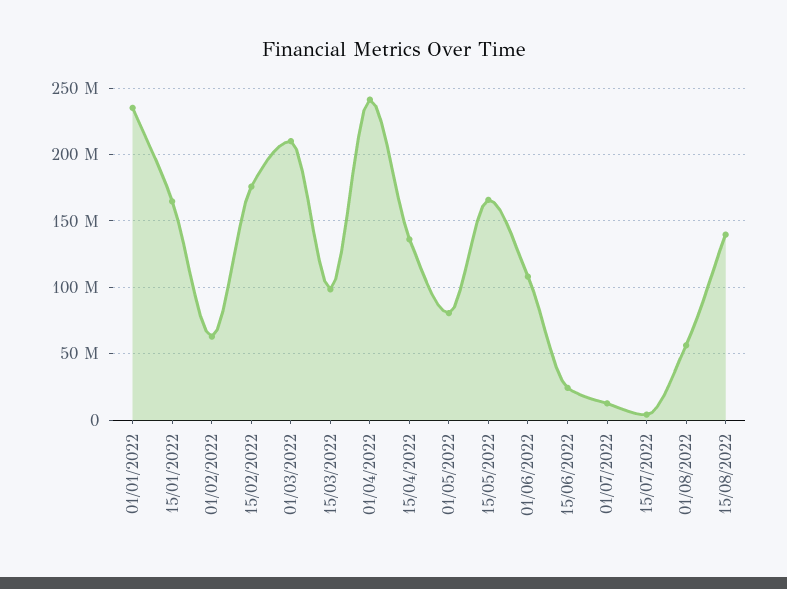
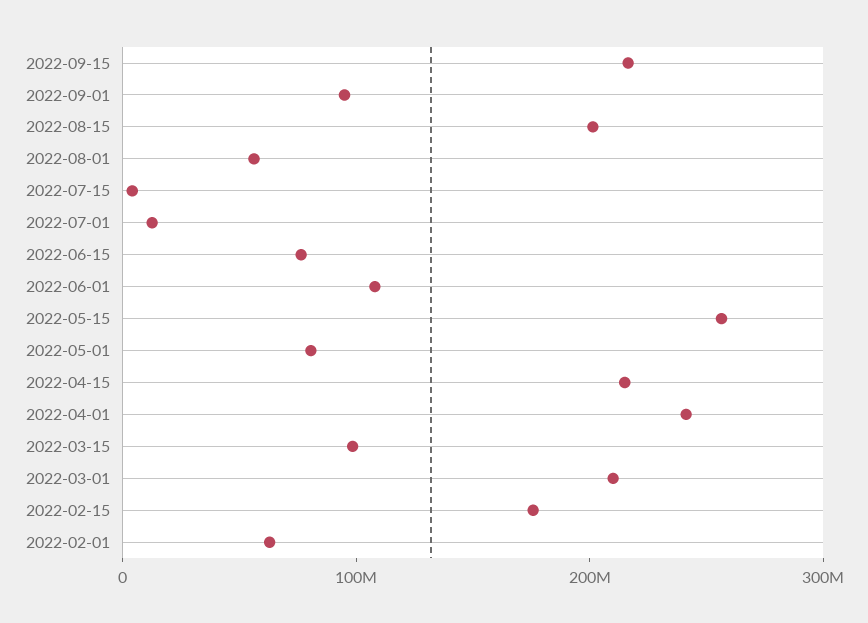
01/01/2022: 235000000 -> none
15/01/2022: 165000000 -> none
15/04/2022: 135000000 -> 220000000
15/05/2022: 165000000 -> 260000000
15/06/2022: 25000000 -> 80000000
15/08/2022: 140000000 -> 200000000
2022-09-15: none -> 220000000
2022-09-01: none -> 100000000

